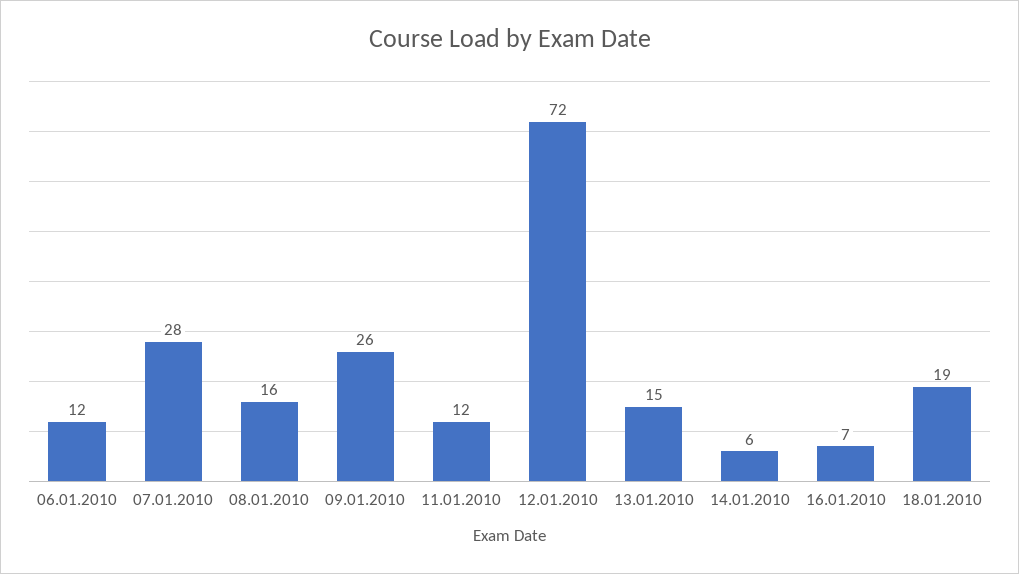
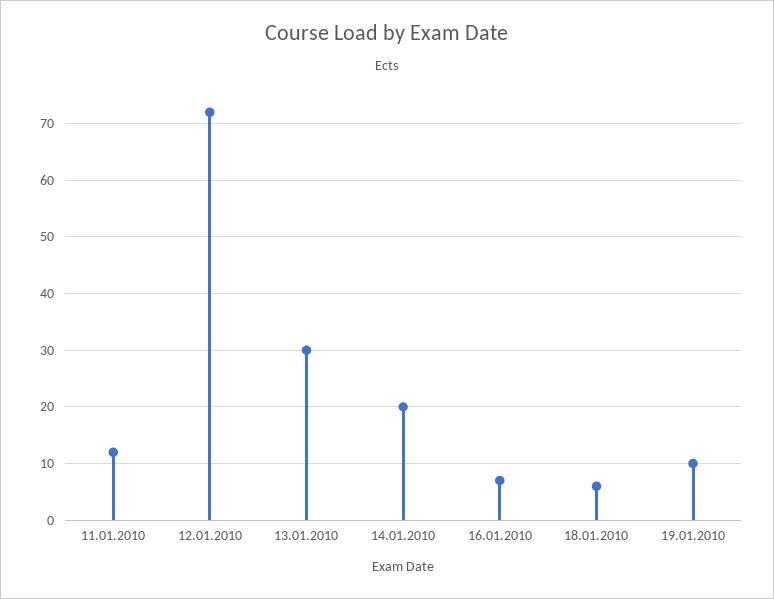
06.01.2010: 12 -> none
07.01.2010: 28 -> none
08.01.2010: 16 -> none
09.01.2010: 26 -> none
13.01.2010: 15 -> 30
14.01.2010: 6 -> 20
18.01.2010: 19 -> 5
19.01.2010: none -> 10

